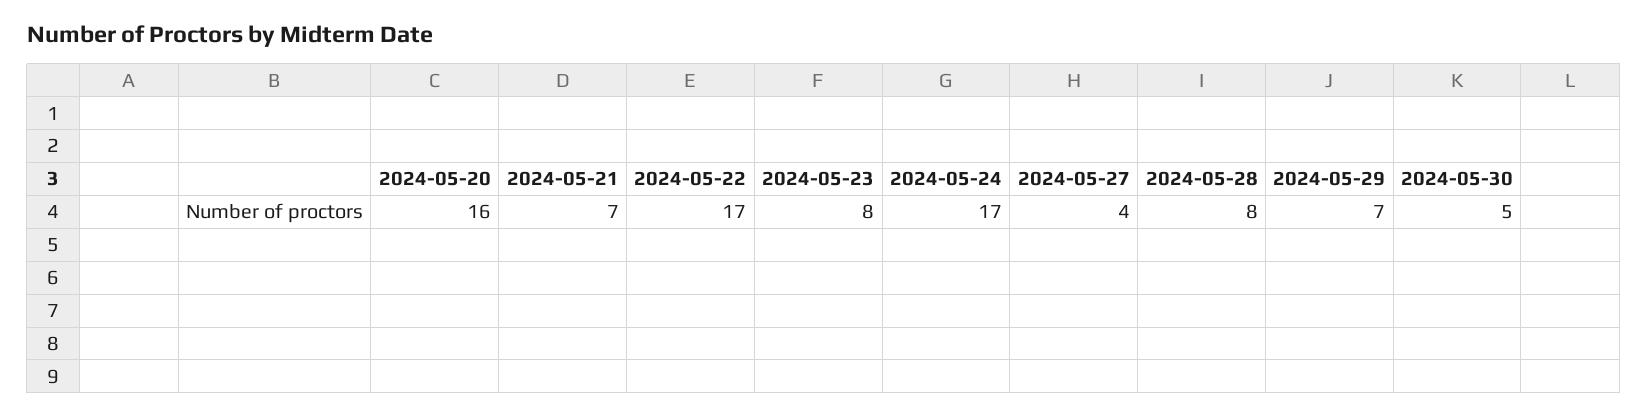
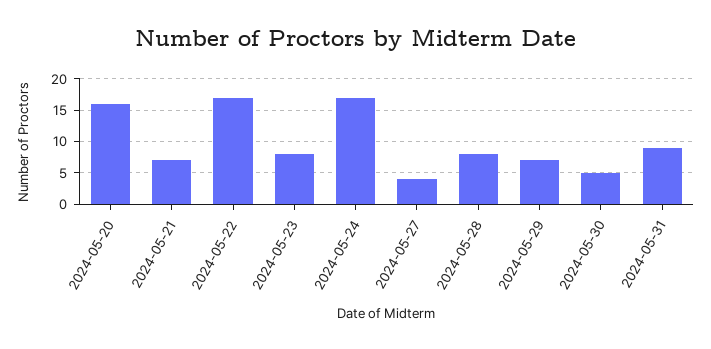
2024-05-31: none -> 9

